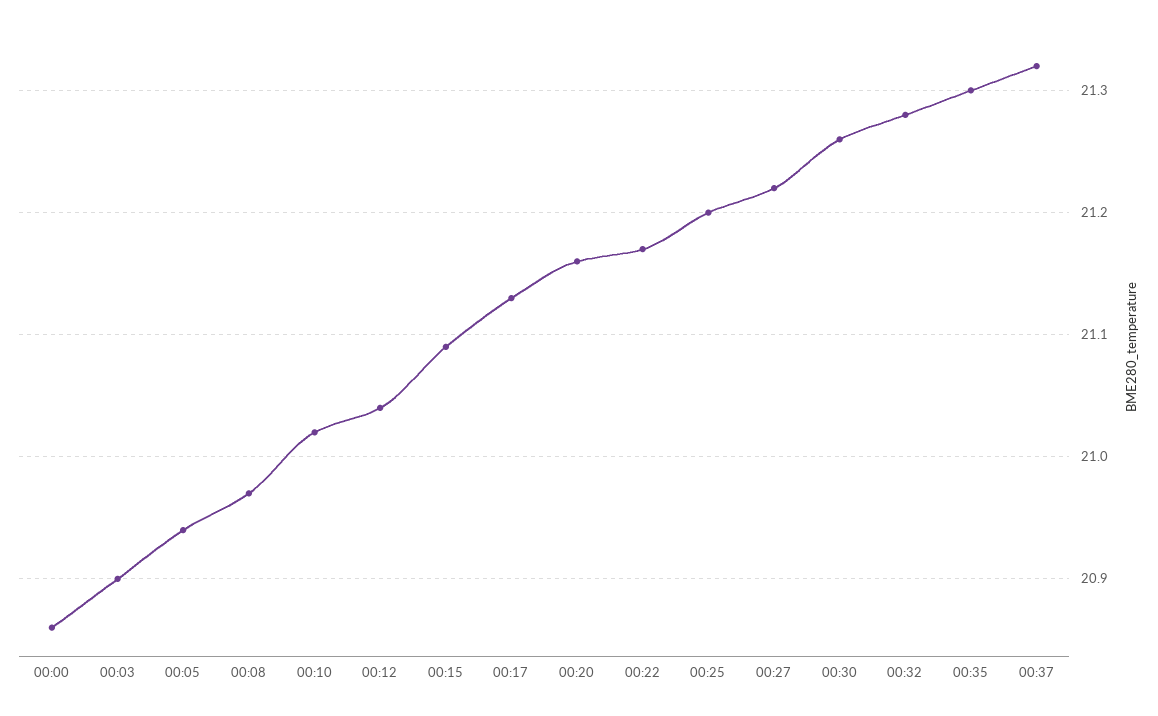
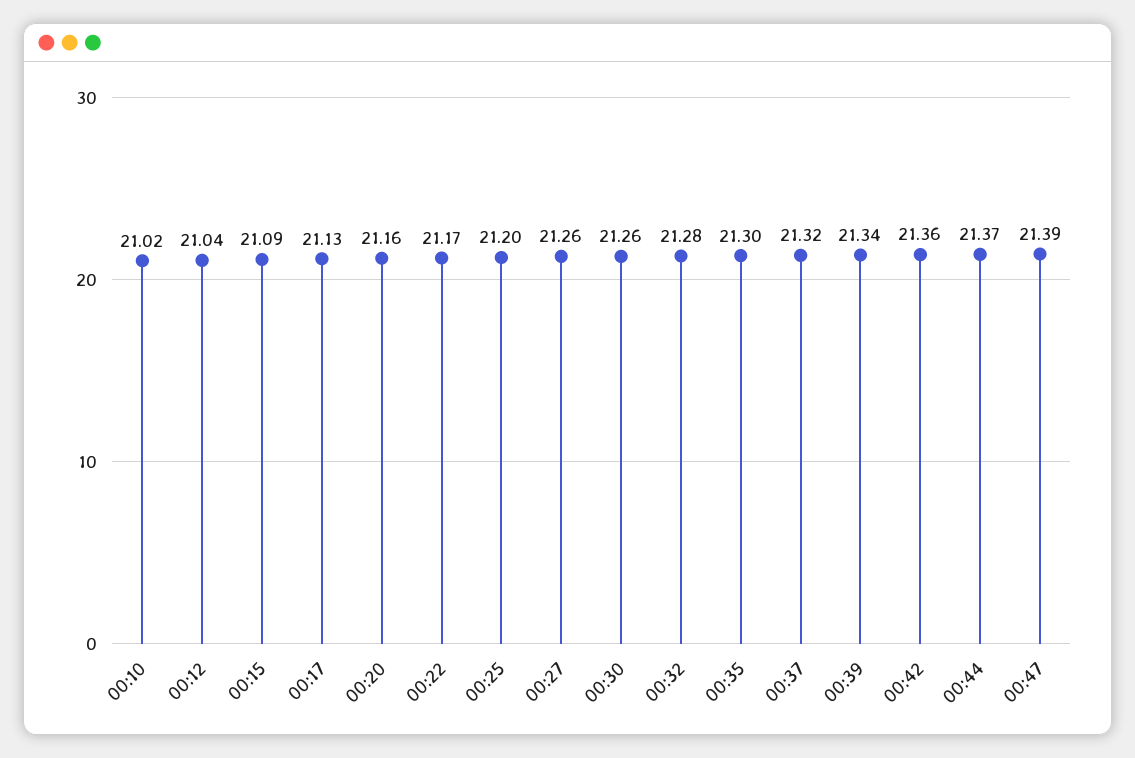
00:00: 20.86 -> none
00:03: 20.9 -> none
00:05: 20.94 -> none
00:08: 20.97 -> none
00:27: 21.22 -> 21.26
00:39: none -> 21.34
00:42: none -> 21.36
00:44: none -> 21.37
00:47: none -> 21.39

